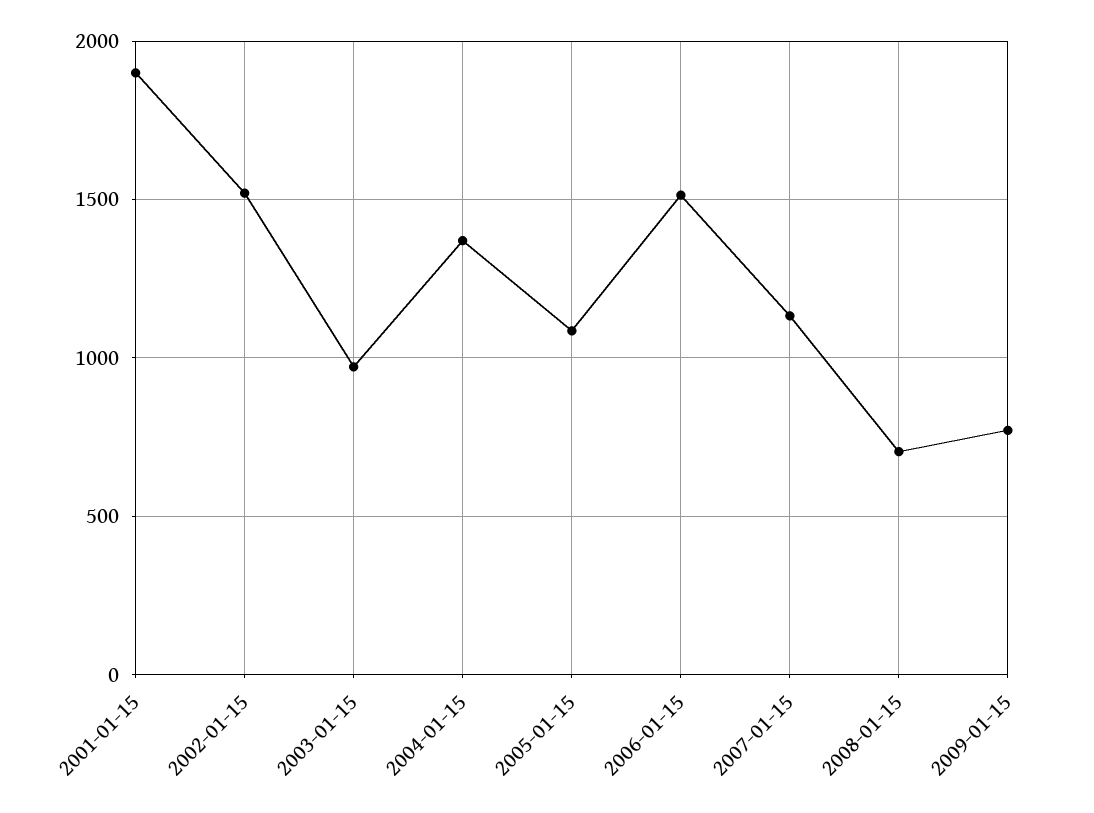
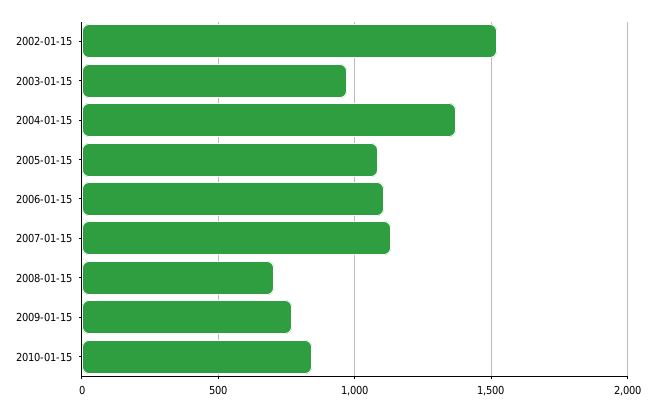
2001-01-15: 1900 -> none
2006-01-15: 1500 -> 1100
2010-01-15: none -> 850

